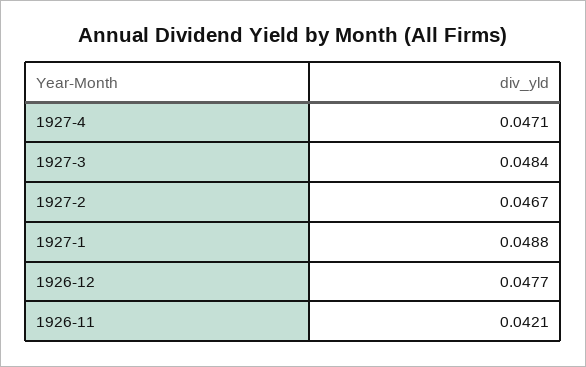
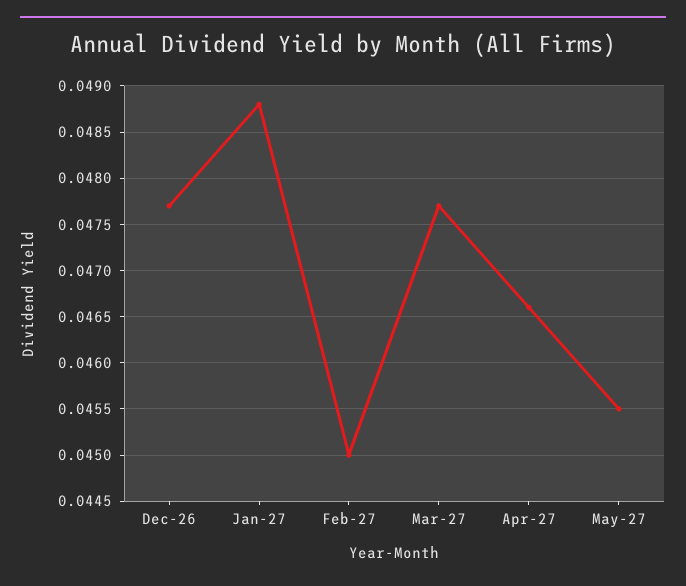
1927-4: 0.0471 -> 0.0466
1927-3: 0.0484 -> 0.0477
1927-2: 0.0467 -> 0.045
1926-11: 0.0421 -> none
May-27: none -> 0.0455

